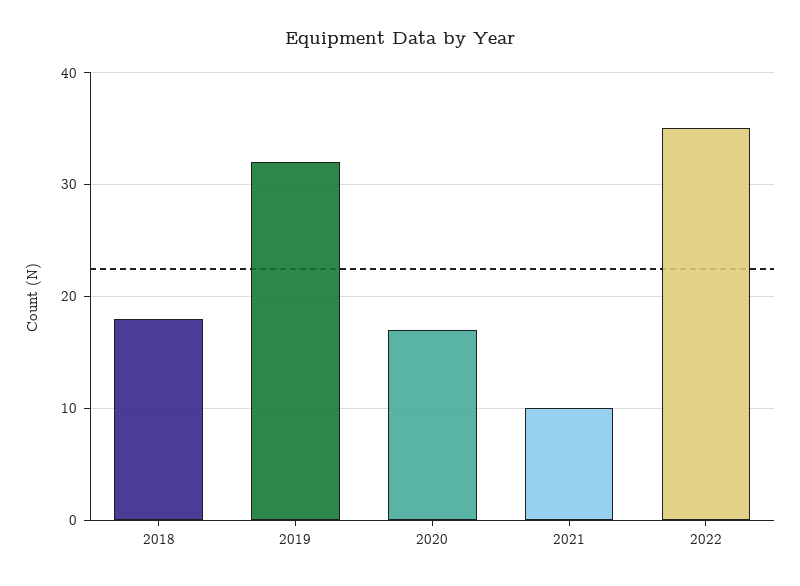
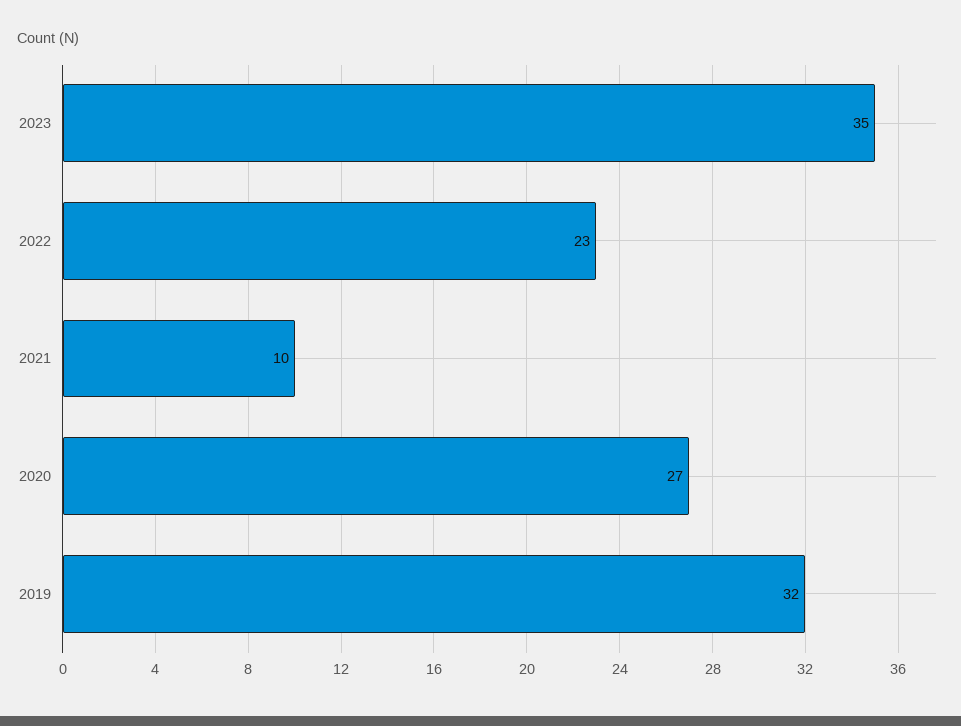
2018: 18 -> none
2020: 17 -> 27
2022: 35 -> 23
2023: none -> 35

